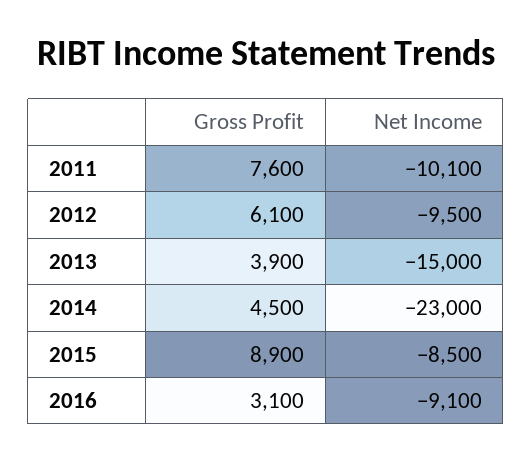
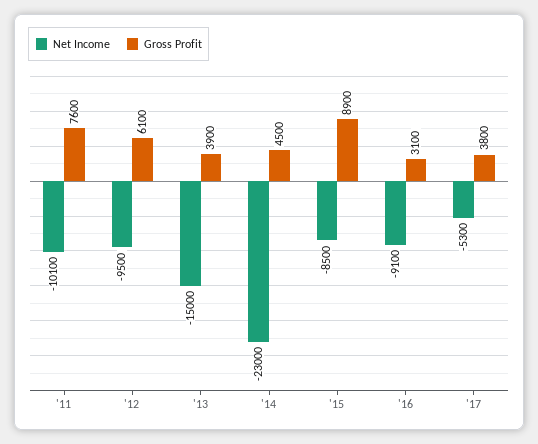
Net Income, '17: none -> -5300
Gross Profit, '17: none -> 3800

